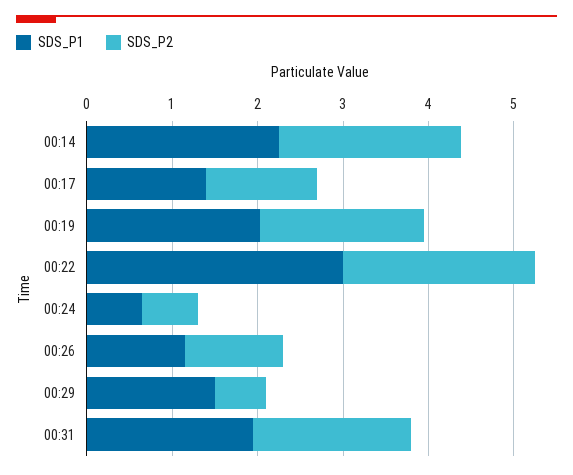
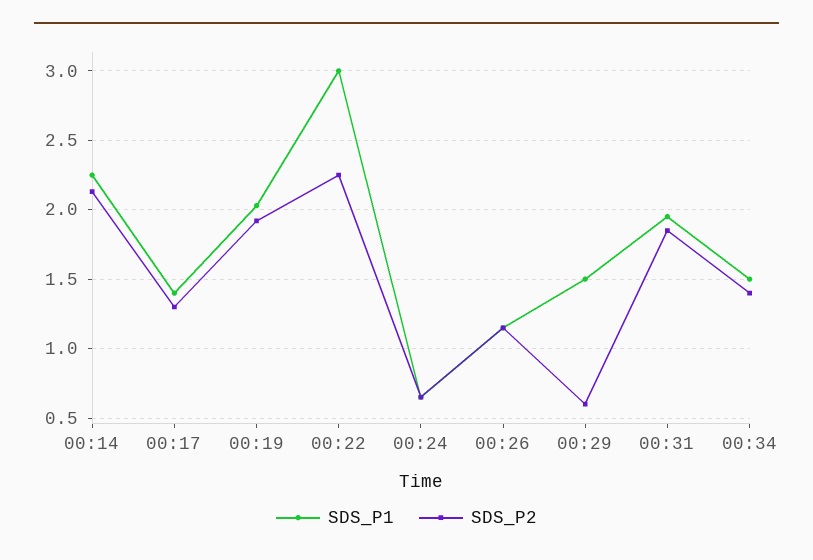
SDS_P1, 00:34: none -> 1.5
SDS_P2, 00:34: none -> 1.4

